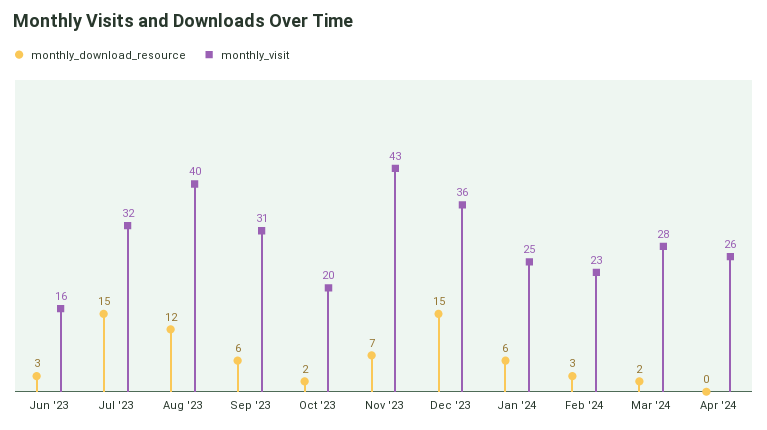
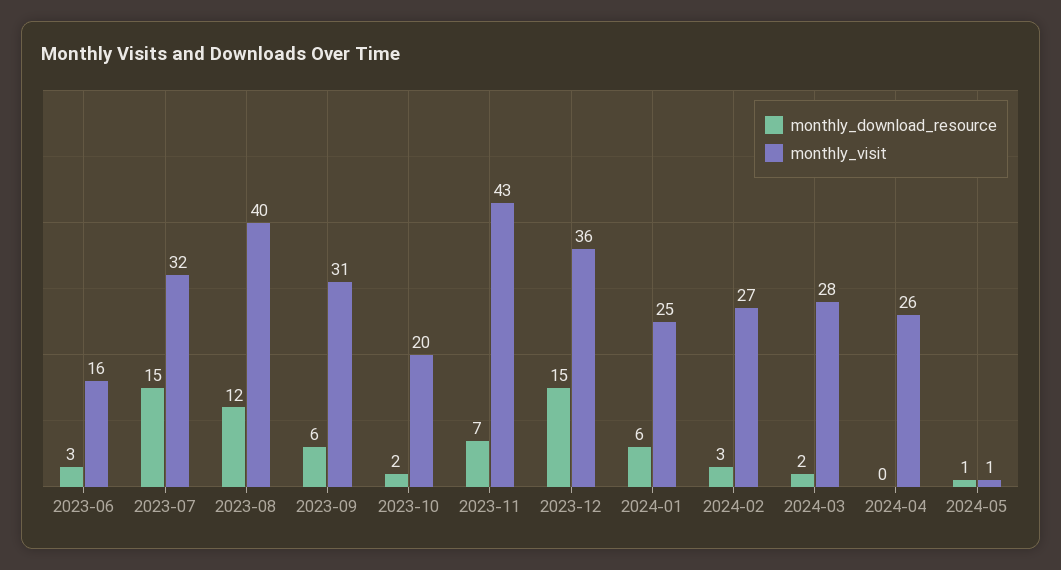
monthly_visit, Feb '24: 23 -> 27
monthly_download_resource, 2024-05: none -> 1
monthly_visit, 2024-05: none -> 1

